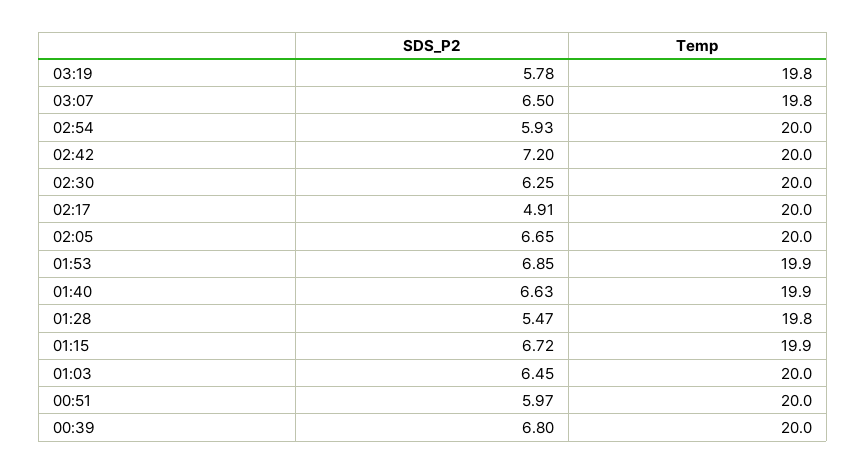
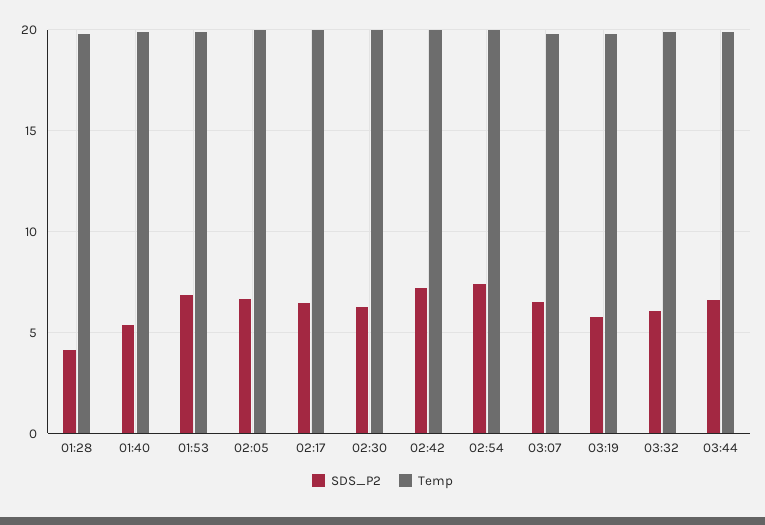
SDS_P2, 02:54: 5.93 -> 7.5
SDS_P2, 02:17: 4.91 -> 6.5
SDS_P2, 01:40: 6.63 -> 5.5
SDS_P2, 01:28: 5.47 -> 4
SDS_P2, 01:15: 6.72 -> none
Temp, 01:15: 19.9 -> none
SDS_P2, 01:03: 6.45 -> none
Temp, 01:03: 20 -> none
SDS_P2, 00:51: 5.97 -> none
Temp, 00:51: 20 -> none
SDS_P2, 00:39: 6.8 -> none
Temp, 00:39: 20 -> none
SDS_P2, 03:32: none -> 6
Temp, 03:32: none -> 20
SDS_P2, 03:44: none -> 6.5
Temp, 03:44: none -> 20

